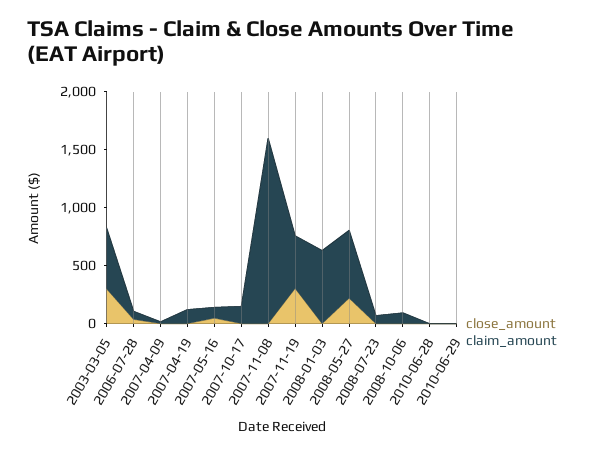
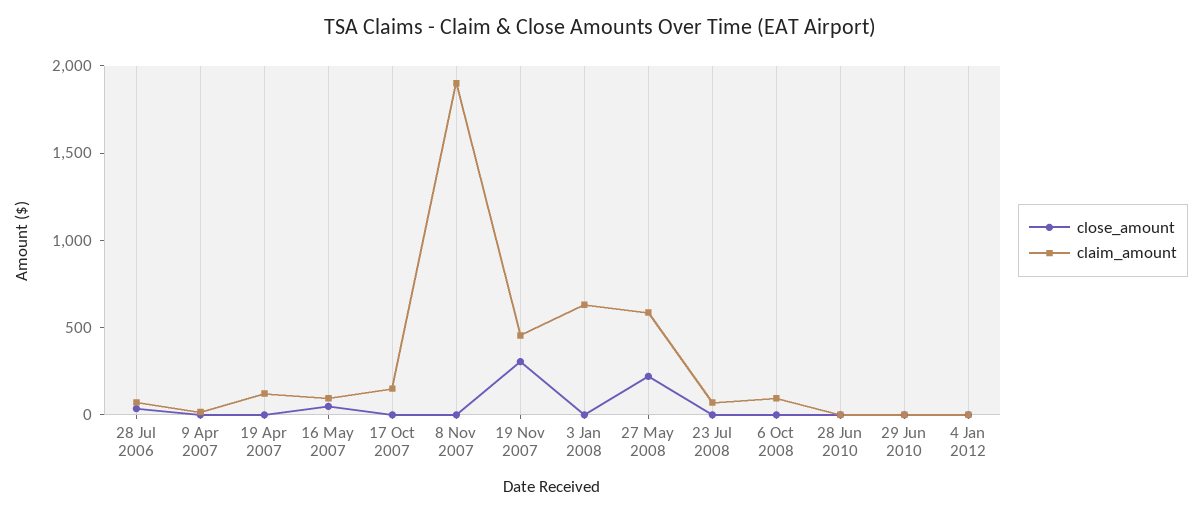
close_amount, 2003-03-05: 300 -> none
claim_amount, 2003-03-05: 500 -> none
claim_amount, 2007-11-08: 1600 -> 1900
close_amount, 4 Jan 2012: none -> 0
claim_amount, 4 Jan 2012: none -> 0

